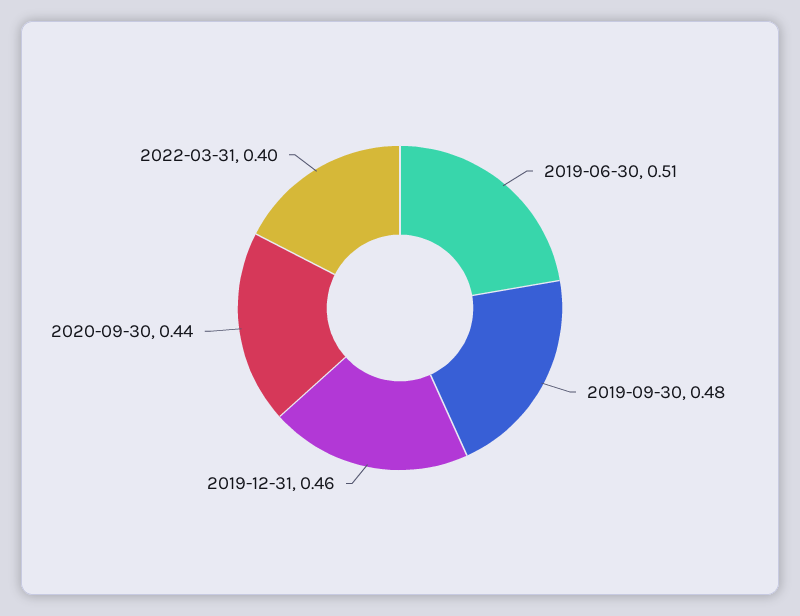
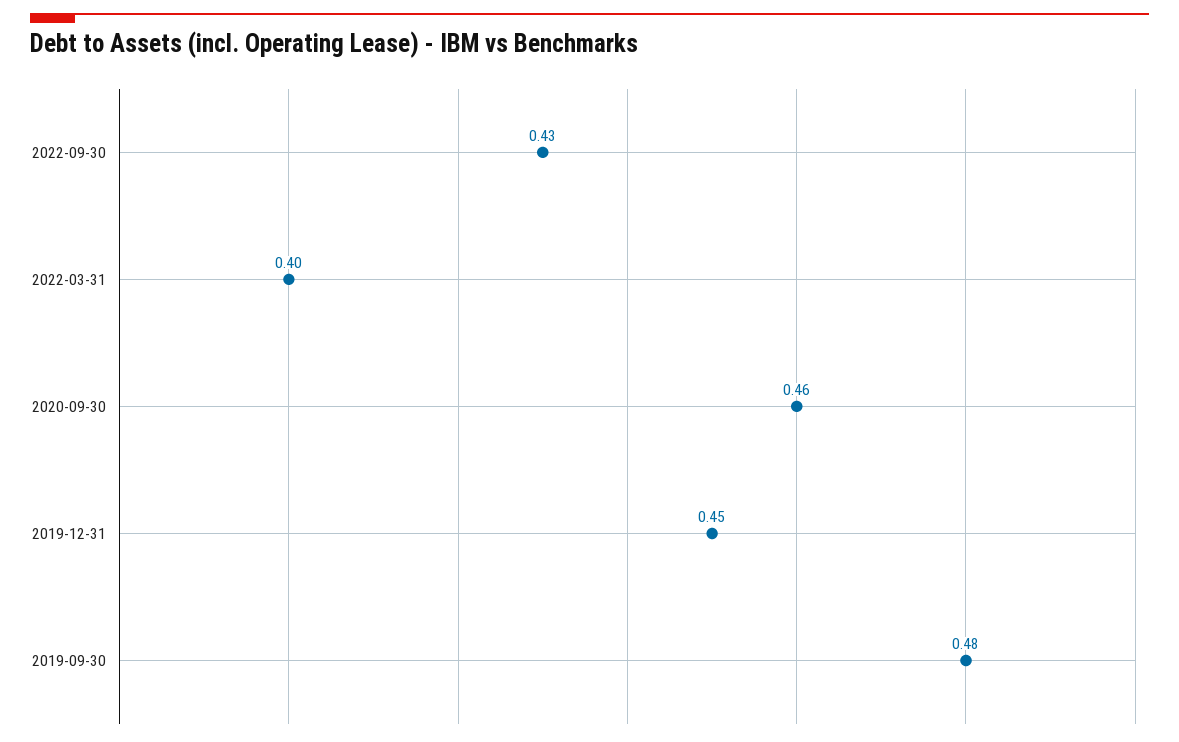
2019-06-30: 0.51 -> none
2019-12-31: 0.46 -> 0.45
2020-09-30: 0.44 -> 0.46
2022-09-30: none -> 0.43

